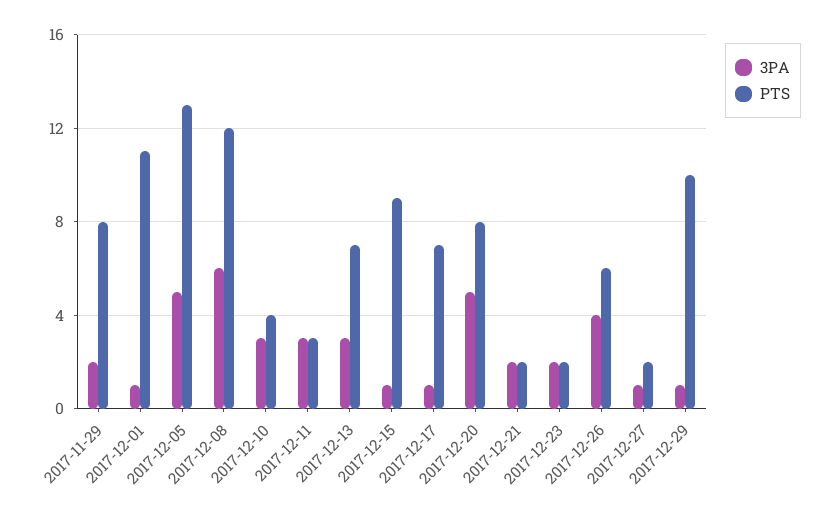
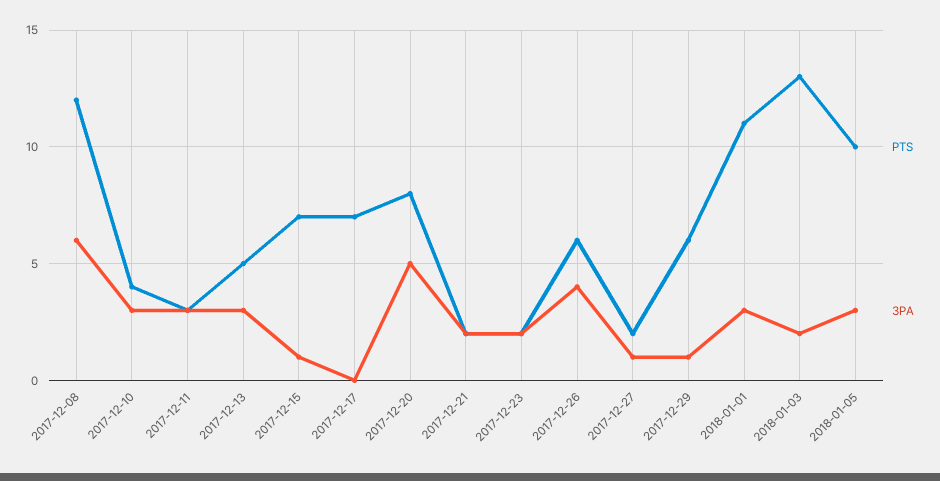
3PA, 2017-11-29: 2 -> none
PTS, 2017-11-29: 8 -> none
3PA, 2017-12-01: 1 -> none
PTS, 2017-12-01: 11 -> none
3PA, 2017-12-05: 5 -> none
PTS, 2017-12-05: 13 -> none
PTS, 2017-12-13: 7 -> 5
PTS, 2017-12-15: 9 -> 7
3PA, 2017-12-17: 1 -> 0
PTS, 2017-12-29: 10 -> 6
PTS, 2018-01-01: none -> 11
3PA, 2018-01-01: none -> 3
PTS, 2018-01-03: none -> 13
3PA, 2018-01-03: none -> 2
PTS, 2018-01-05: none -> 10
3PA, 2018-01-05: none -> 3

